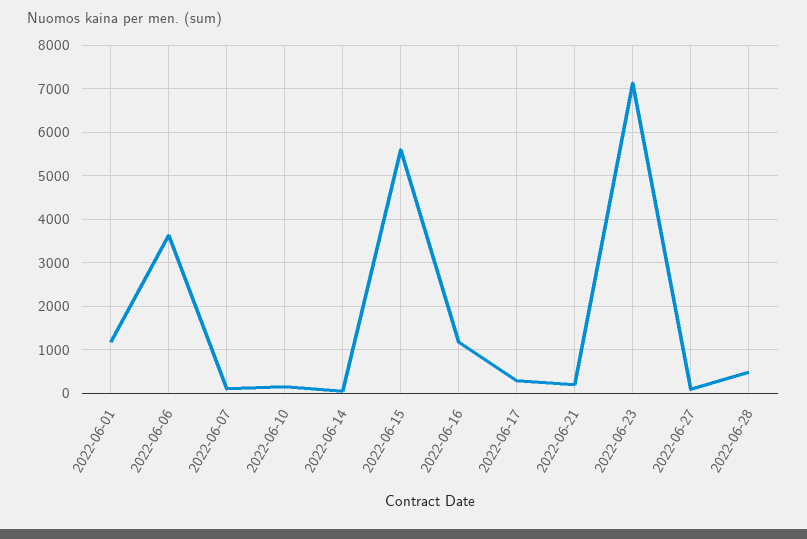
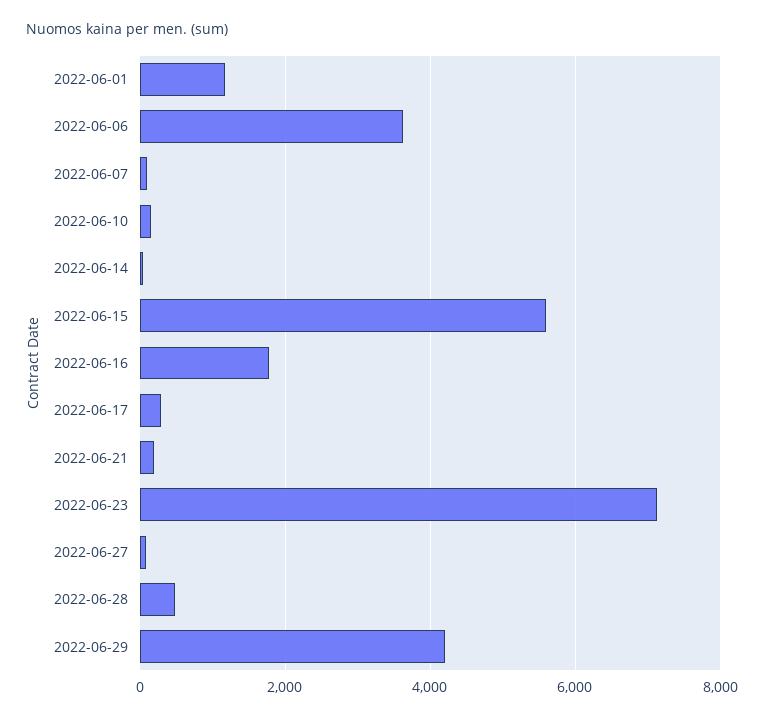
2022-06-16: 1200 -> 1800
2022-06-29: none -> 4200

